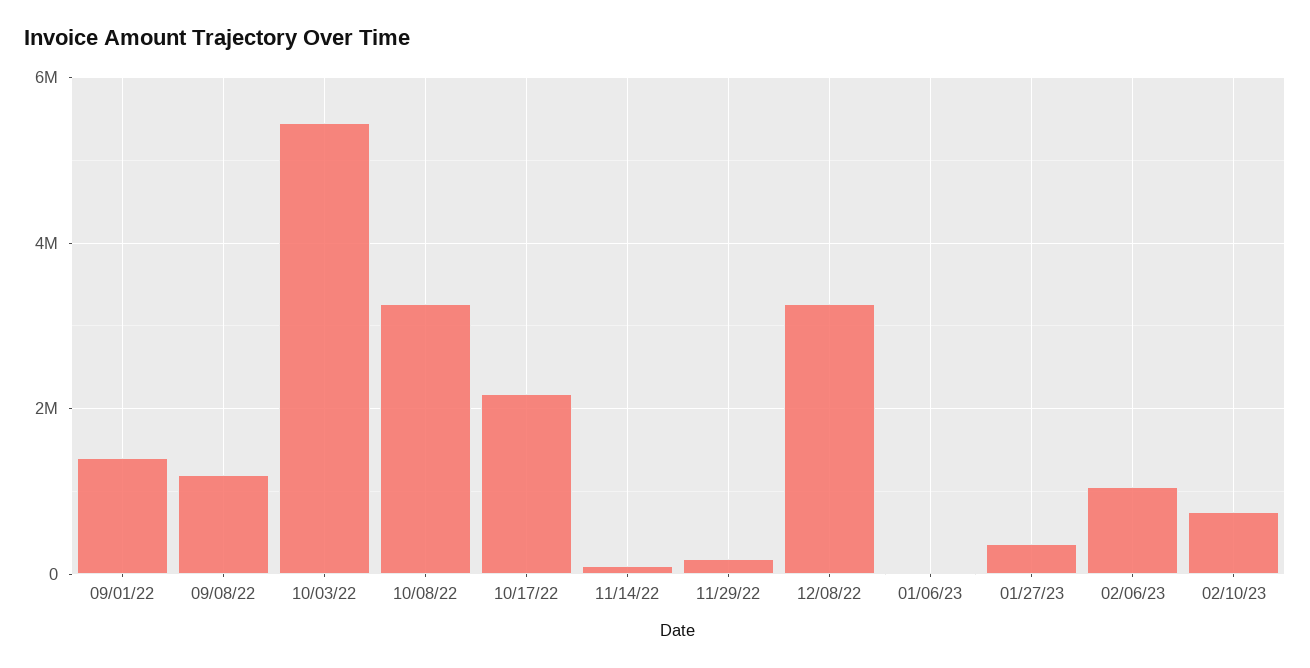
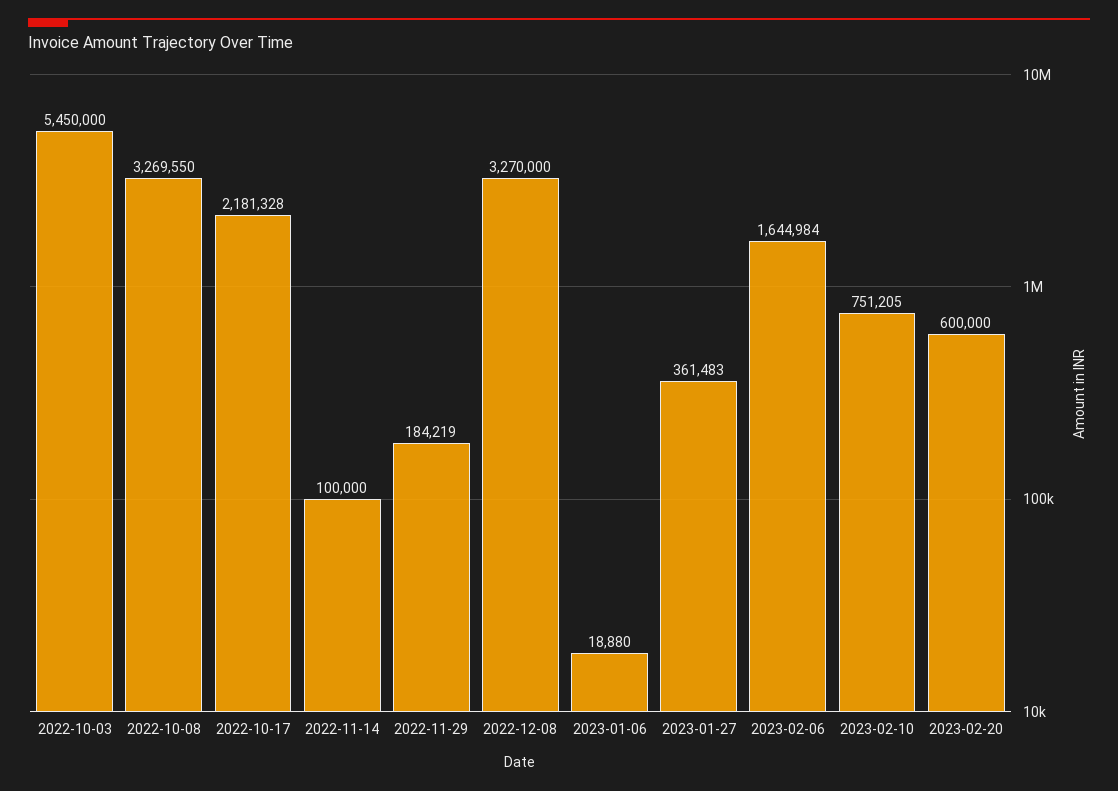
09/01/22: 1400000 -> none
09/08/22: 1200000 -> none
02/06/23: 1000000 -> 1644984
2023-02-20: none -> 600000

